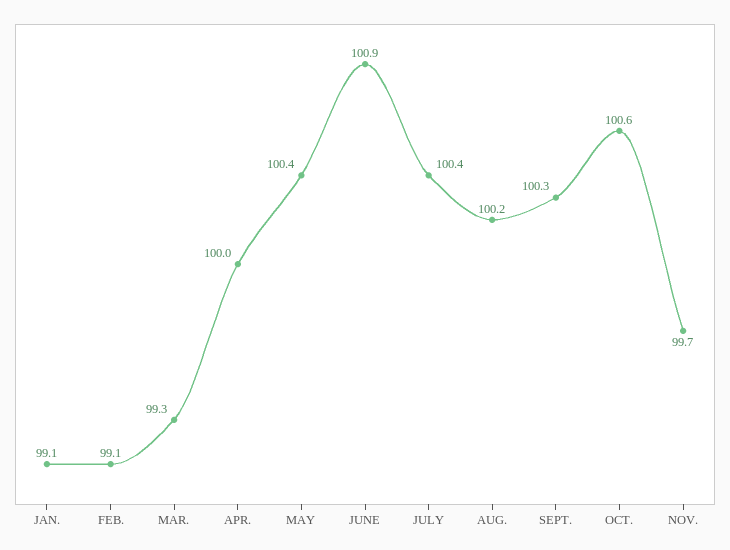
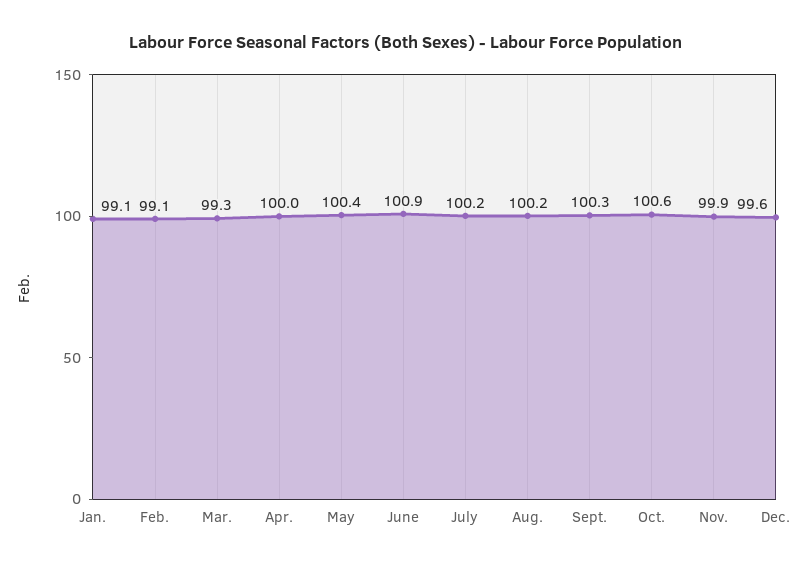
JULY: 100.4 -> 100.2
NOV.: 99.7 -> 99.9
Dec.: none -> 99.6

